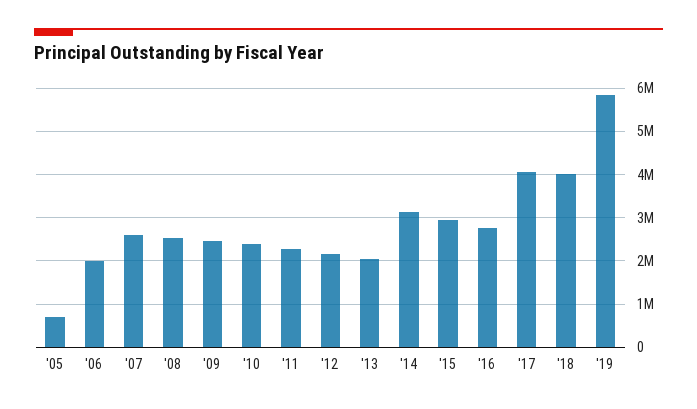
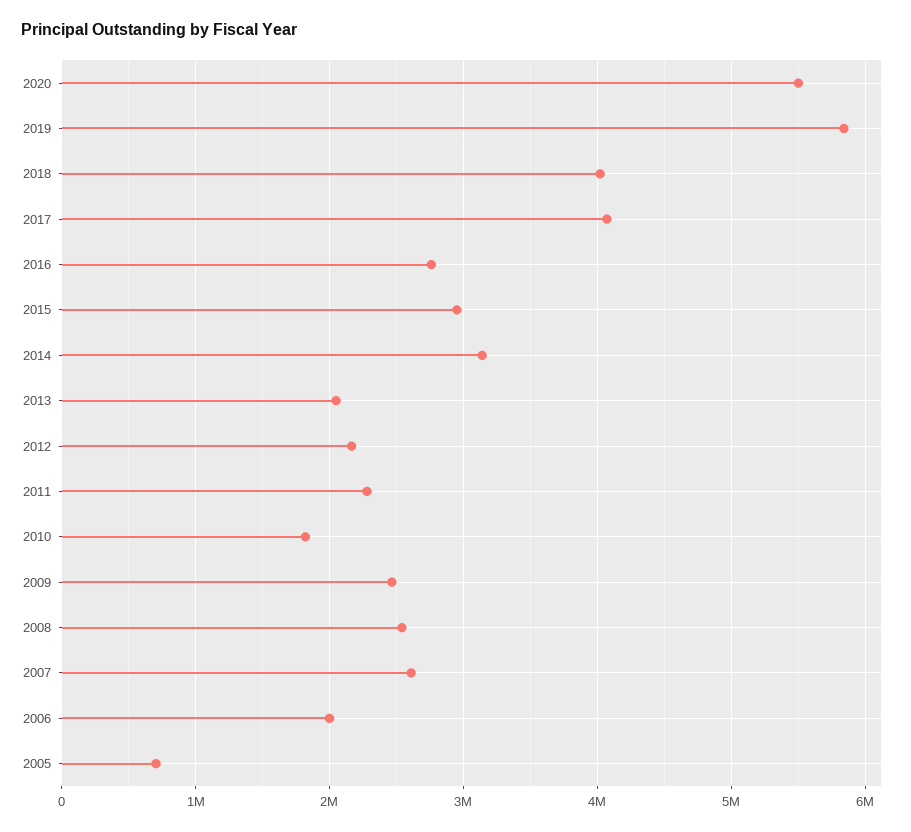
'10: 2400000 -> 1800000
2020: none -> 5500000

